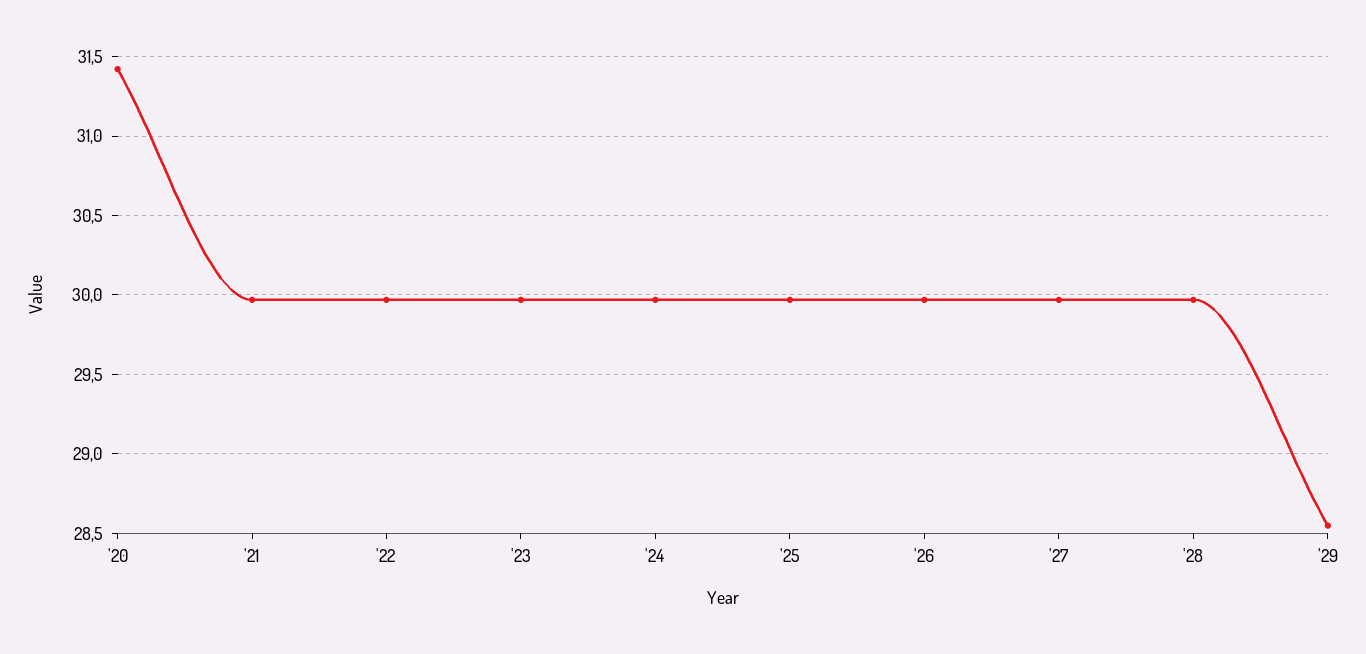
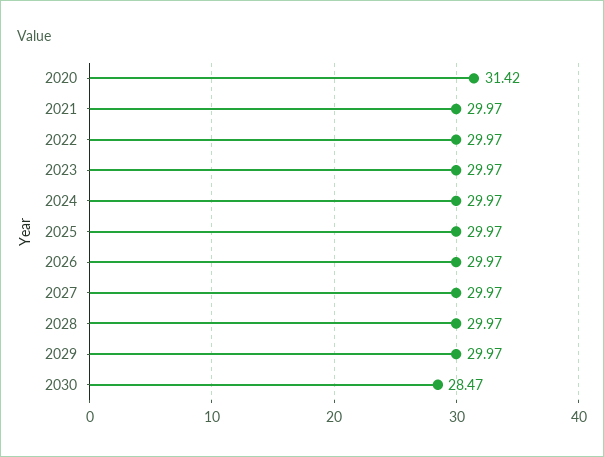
'29: 28.55 -> 29.97
2030: none -> 28.47

